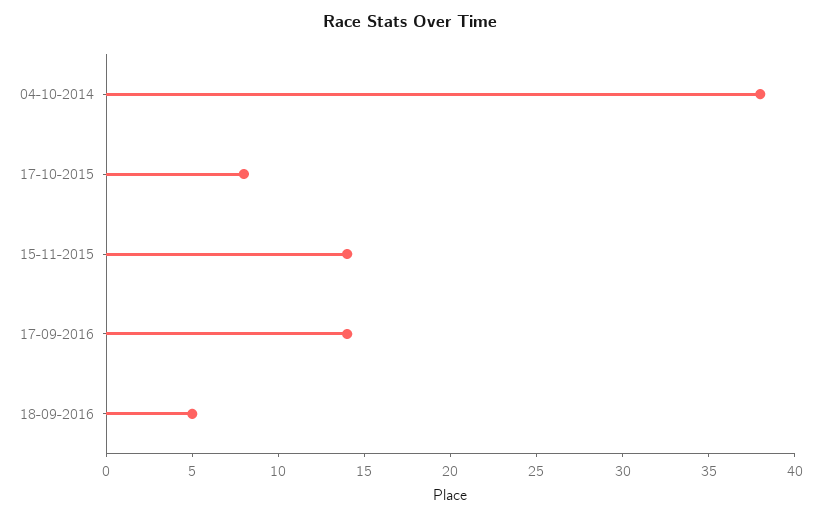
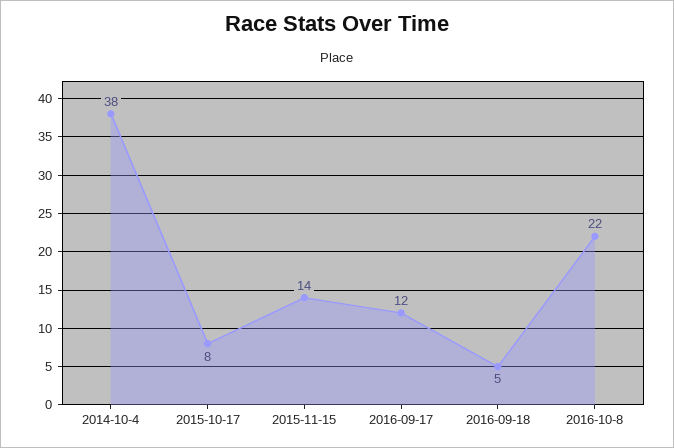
17-09-2016: 14 -> 12
2016-10-8: none -> 22

